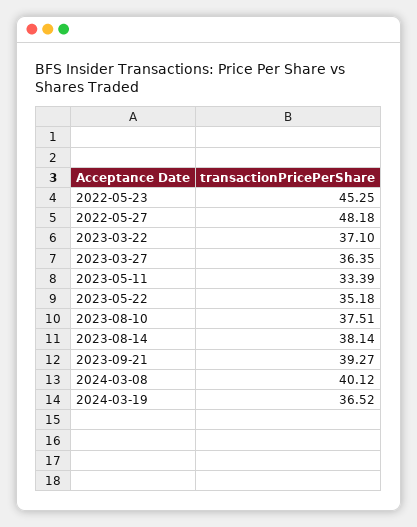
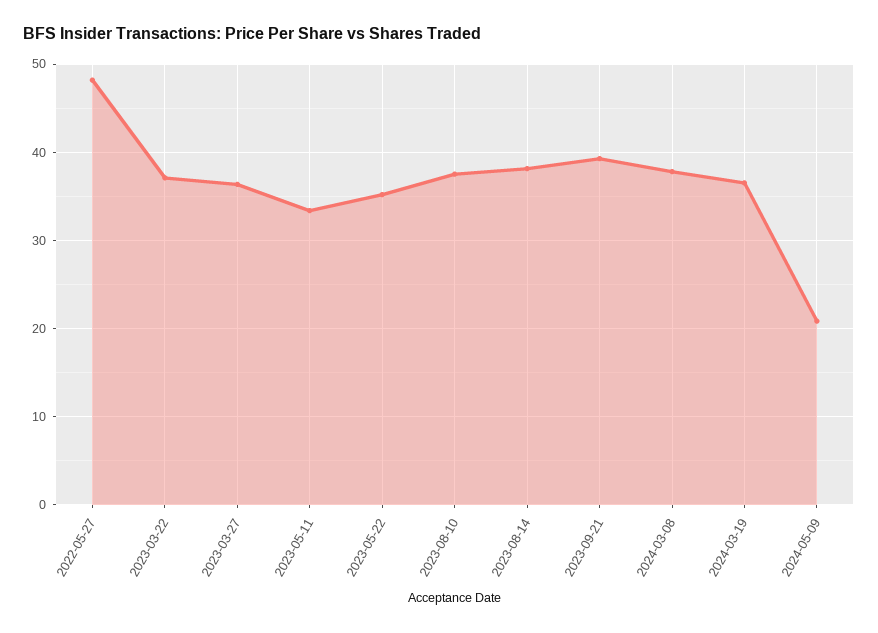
2022-05-23: 45.25 -> none
2024-03-08: 40.12 -> 38
2024-05-09: none -> 21

